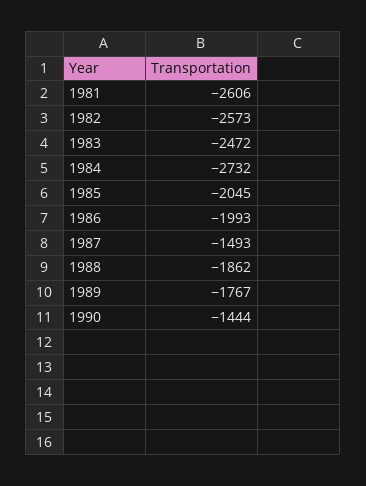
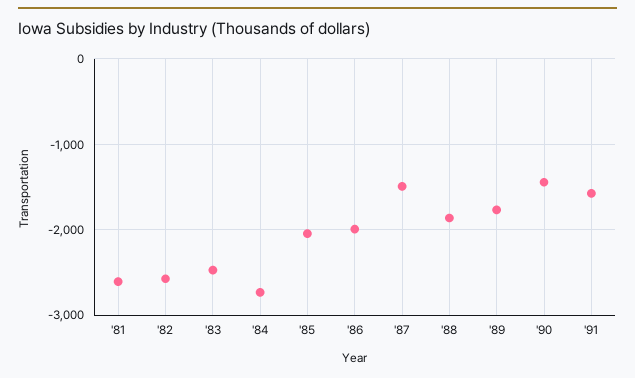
'91: none -> -1600

